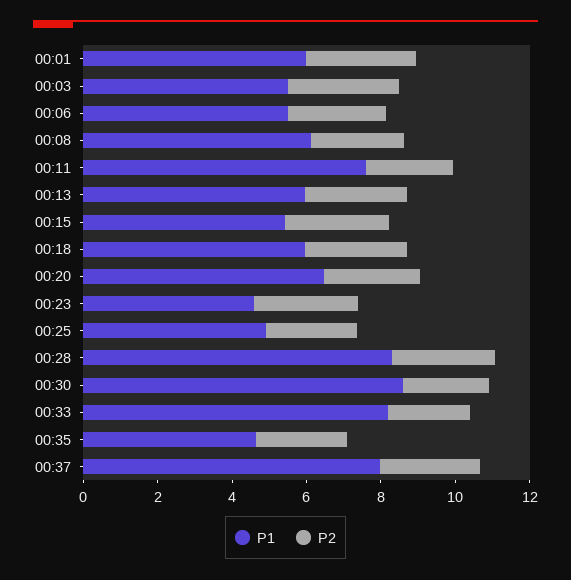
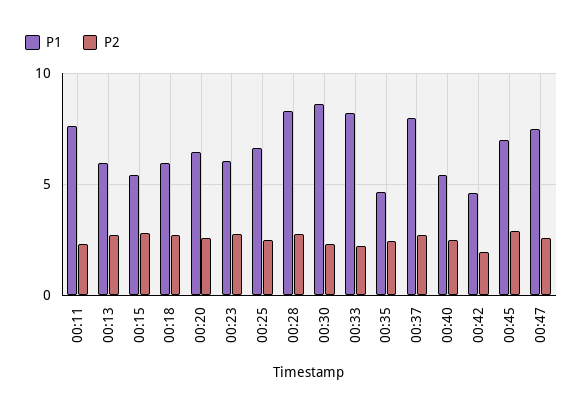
P1, 00:01: 6 -> none
P2, 00:01: 3 -> none
P1, 00:03: 5.5 -> none
P2, 00:03: 3 -> none
P1, 00:06: 5.5 -> none
P2, 00:06: 2.5 -> none
P1, 00:08: 6 -> none
P2, 00:08: 2.5 -> none
P1, 00:23: 4.5 -> 6
P1, 00:25: 5 -> 6.5
P1, 00:40: none -> 5.5
P2, 00:40: none -> 2.5
P1, 00:42: none -> 4.5
P2, 00:42: none -> 2
P1, 00:45: none -> 7
P2, 00:45: none -> 3
P1, 00:47: none -> 7.5
P2, 00:47: none -> 2.5

